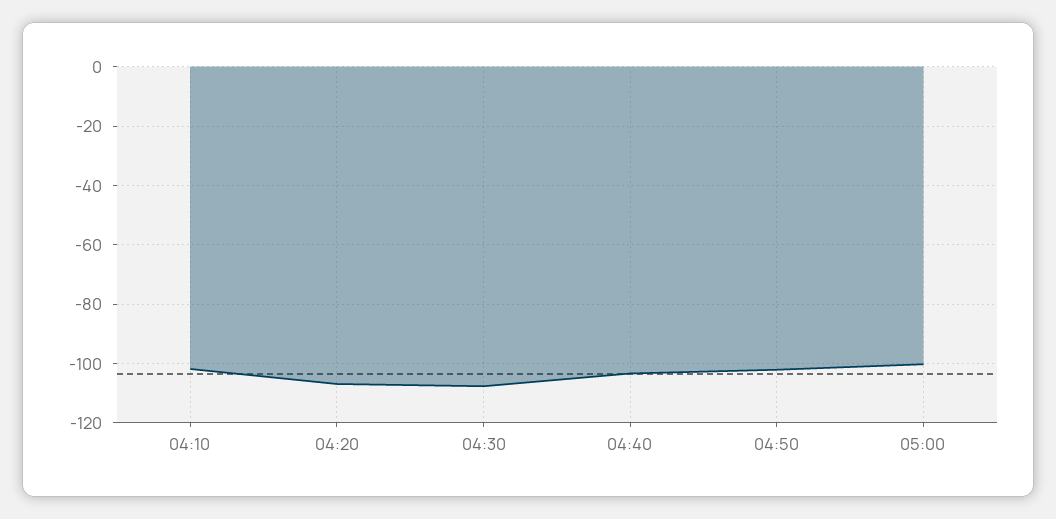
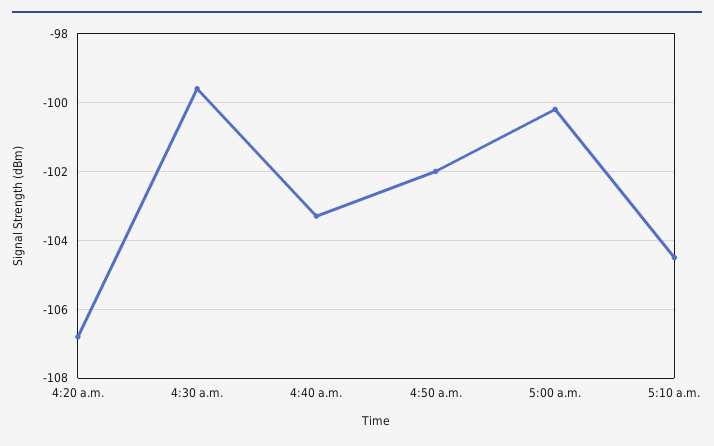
04:10: -102.5 -> none
04:30: -107.5 -> -99.5
5:10 a.m.: none -> -104.5

